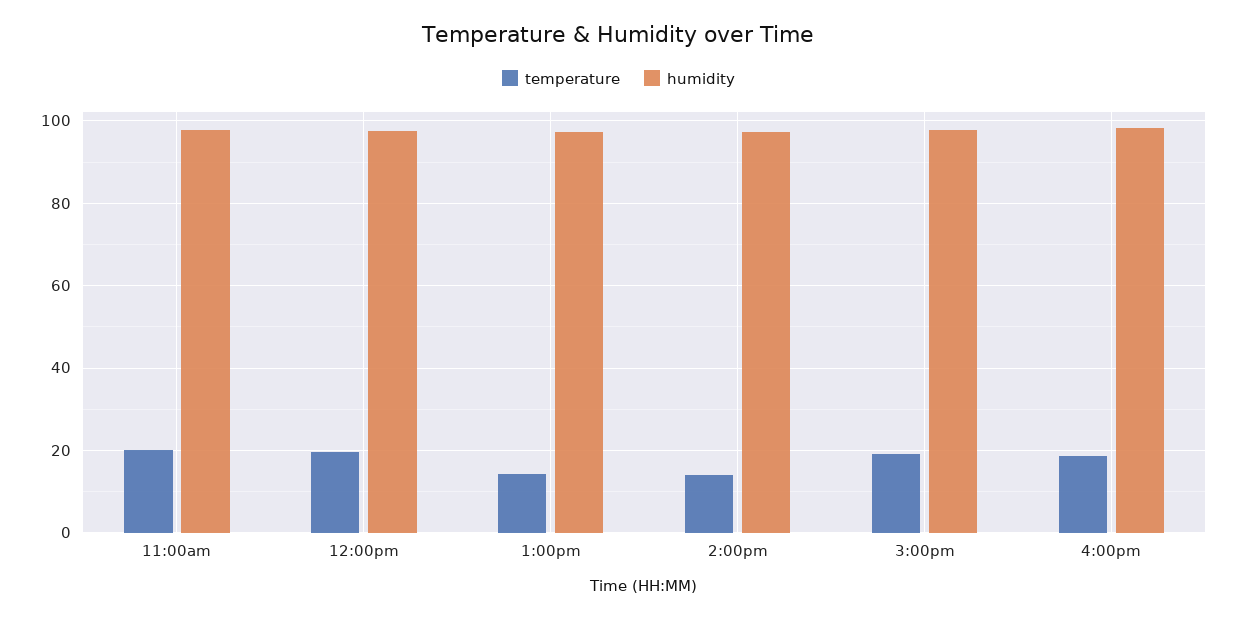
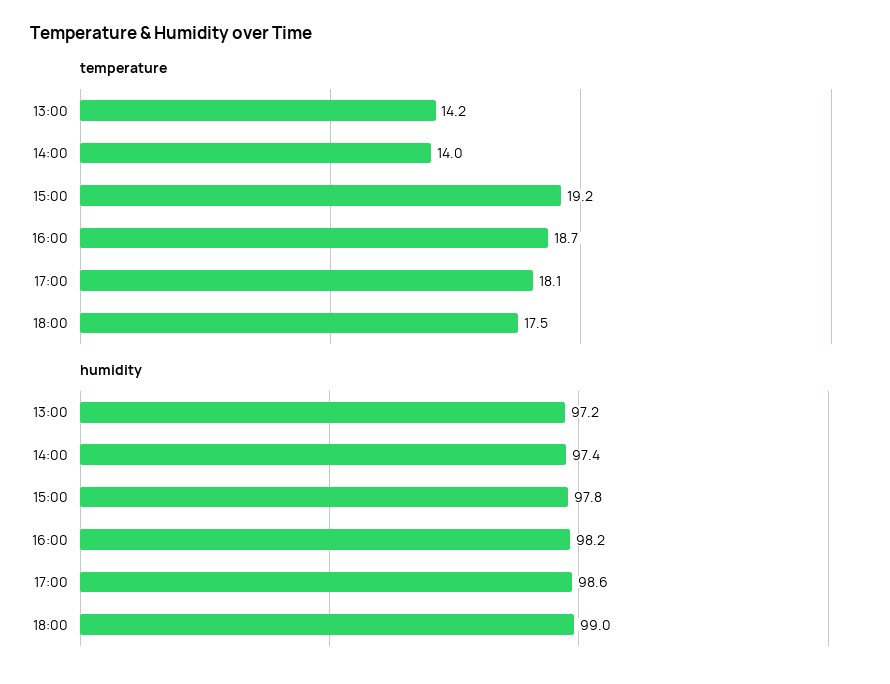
temperature, 11:00am: 20 -> none
humidity, 11:00am: 98 -> none
temperature, 12:00pm: 20 -> none
humidity, 12:00pm: 98 -> none
temperature, 17:00: none -> 18.1
temperature, 18:00: none -> 17.5
humidity, 17:00: none -> 98.6
humidity, 18:00: none -> 99

